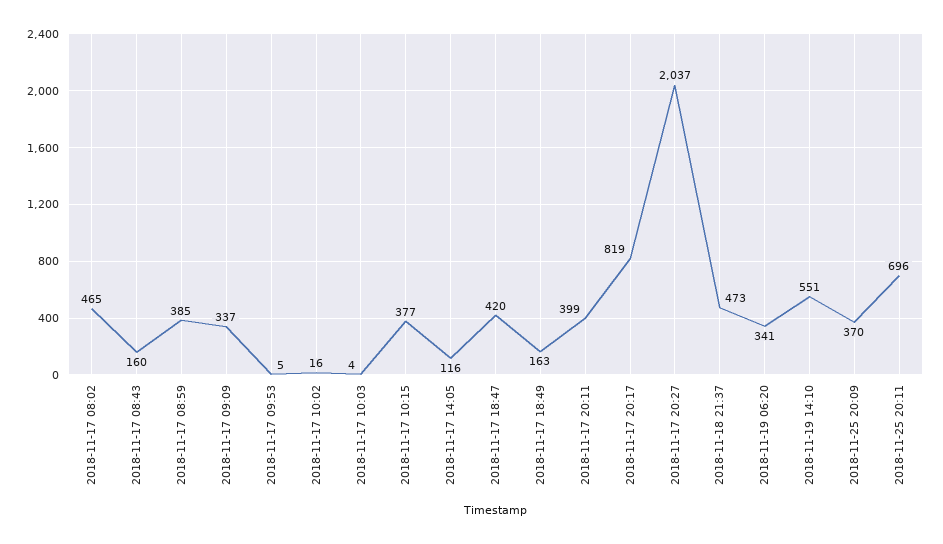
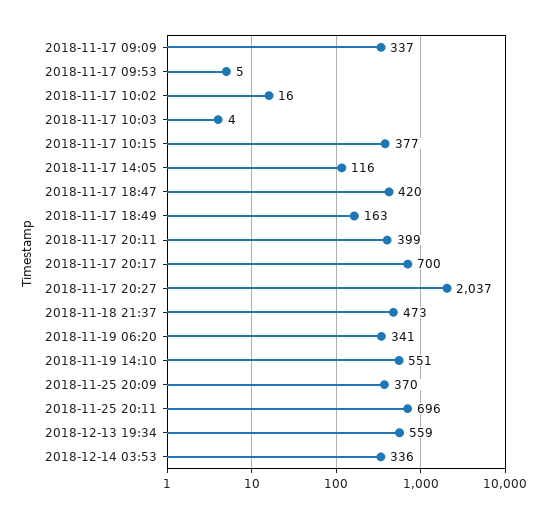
2018-11-17 08:02: 465 -> none
2018-11-17 08:43: 160 -> none
2018-11-17 08:59: 385 -> none
2018-11-17 20:17: 819 -> 700
2018-12-13 19:34: none -> 559
2018-12-14 03:53: none -> 336

